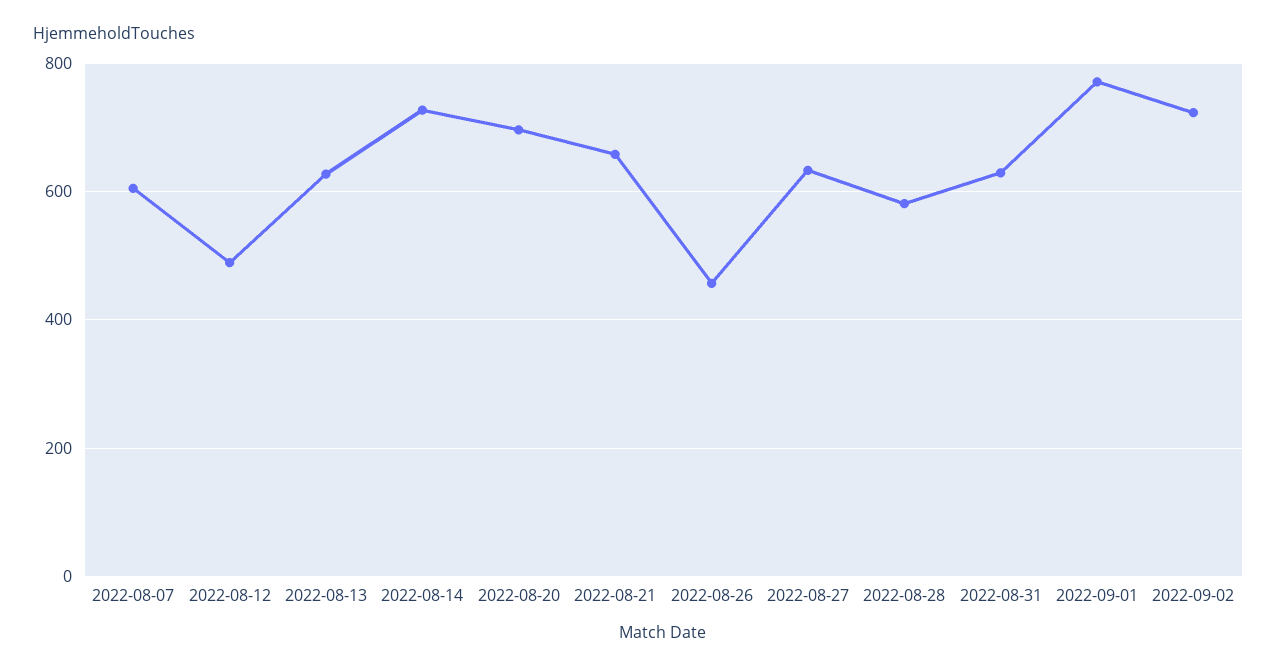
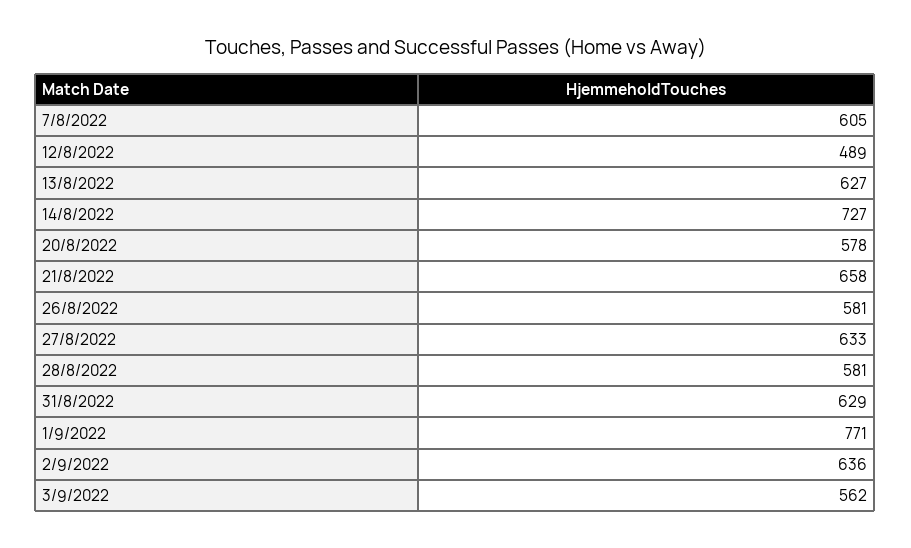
2022-08-20: 700 -> 578
2022-08-26: 460 -> 581
2022-09-02: 720 -> 636
3/9/2022: none -> 562

